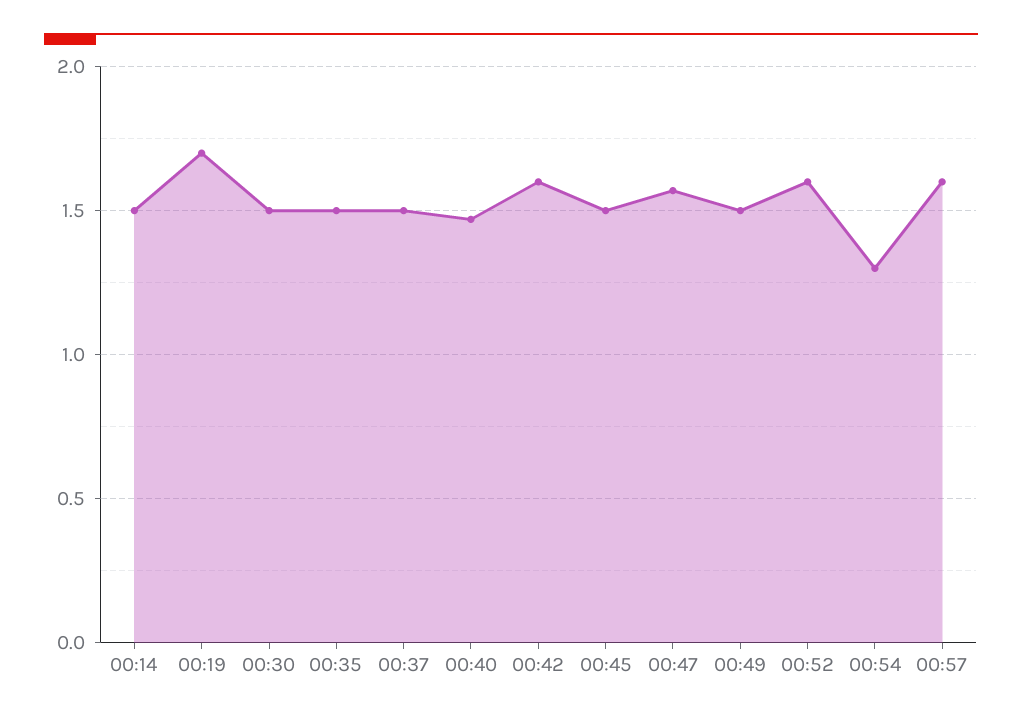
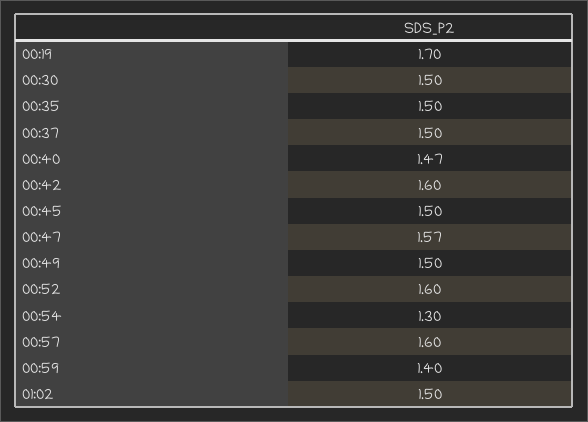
00:14: 1.5 -> none
00:59: none -> 1.4
01:02: none -> 1.5

